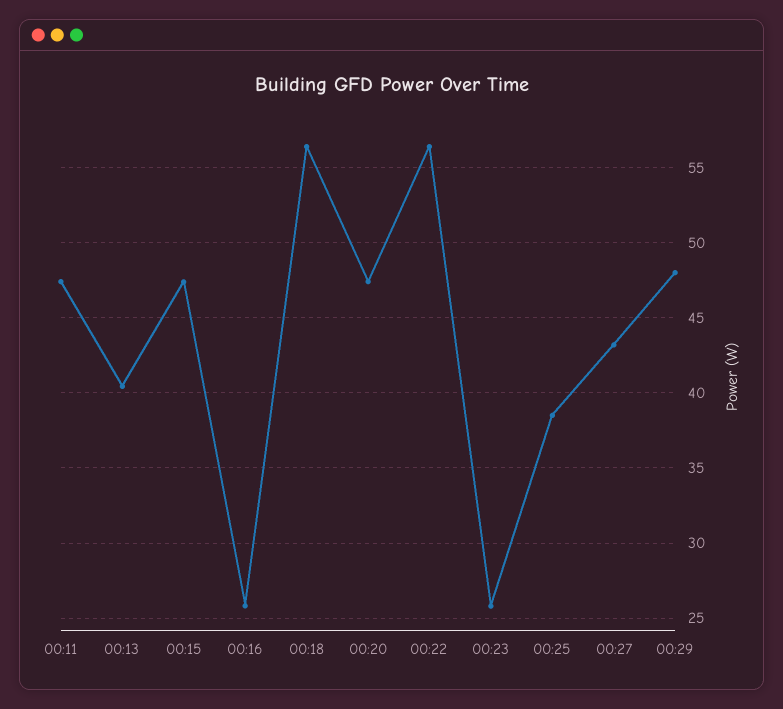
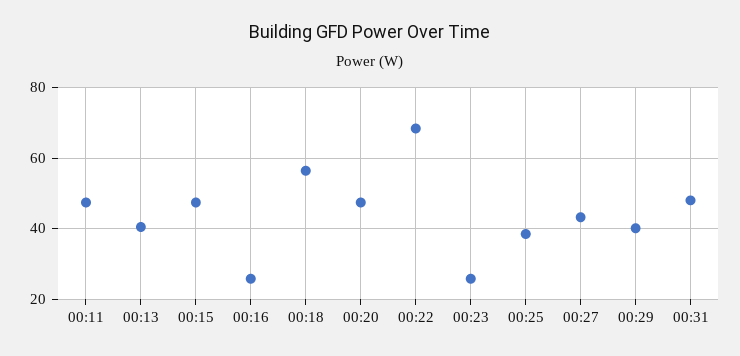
00:22: 56.5 -> 68
00:29: 48 -> 40
00:31: none -> 48

